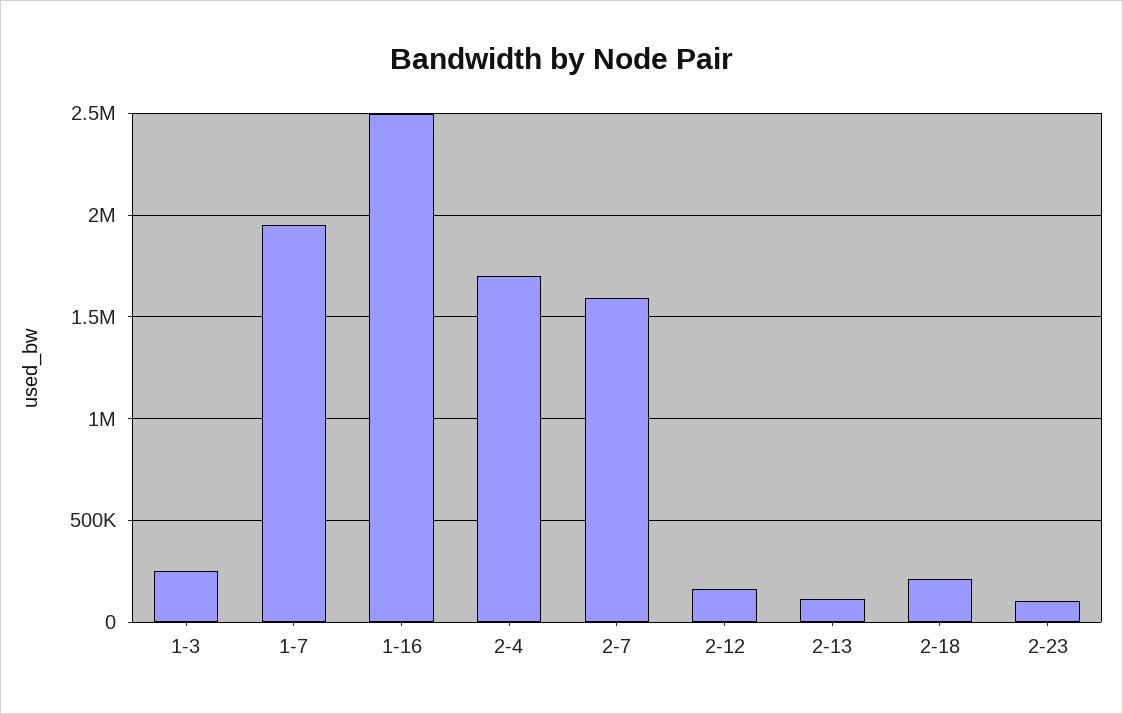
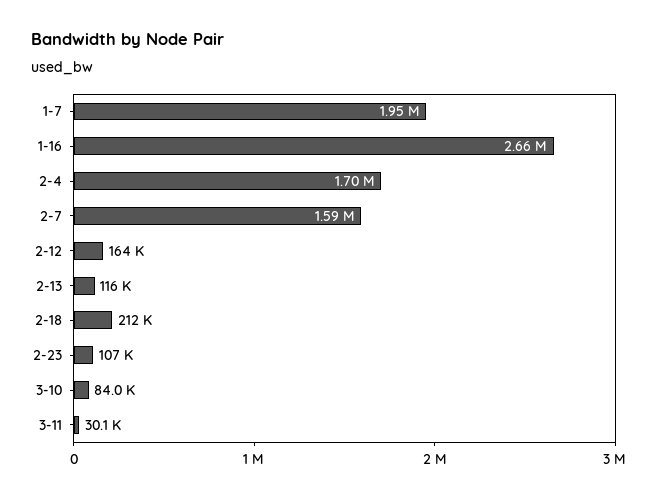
1-3: 250000 -> none
1-16: 2500000 -> 2660000
3-10: none -> 84000
3-11: none -> 30100

